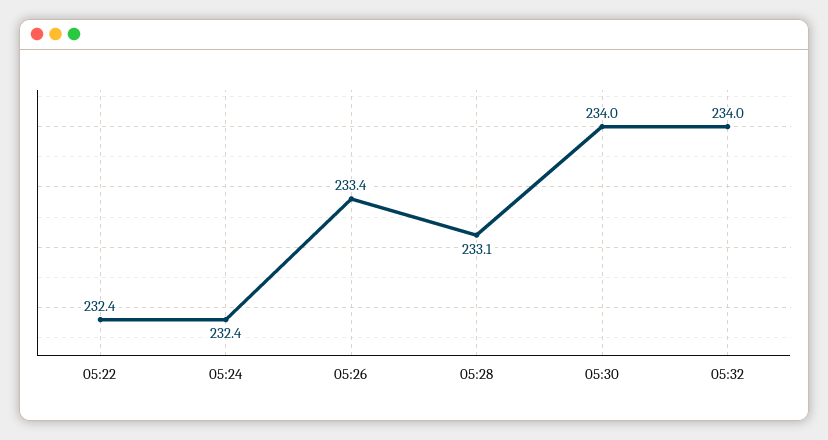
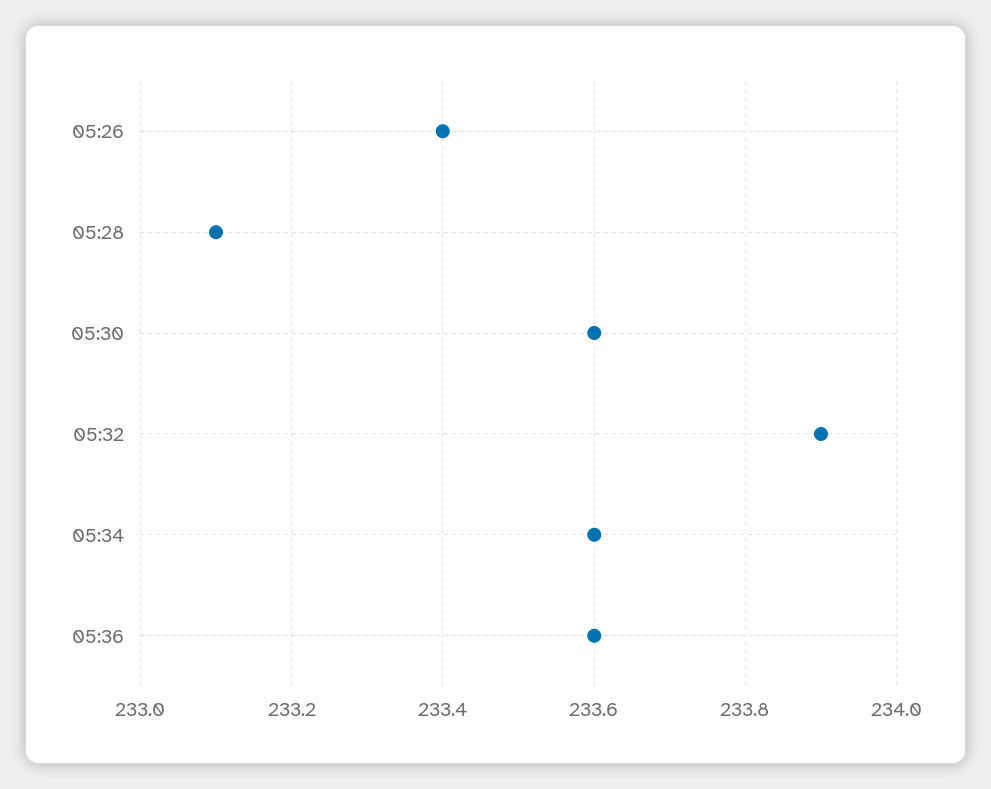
05:22: 232.4 -> none
05:24: 232.4 -> none
05:30: 234 -> 233.6
05:32: 234 -> 233.9
05:34: none -> 233.6
05:36: none -> 233.6

